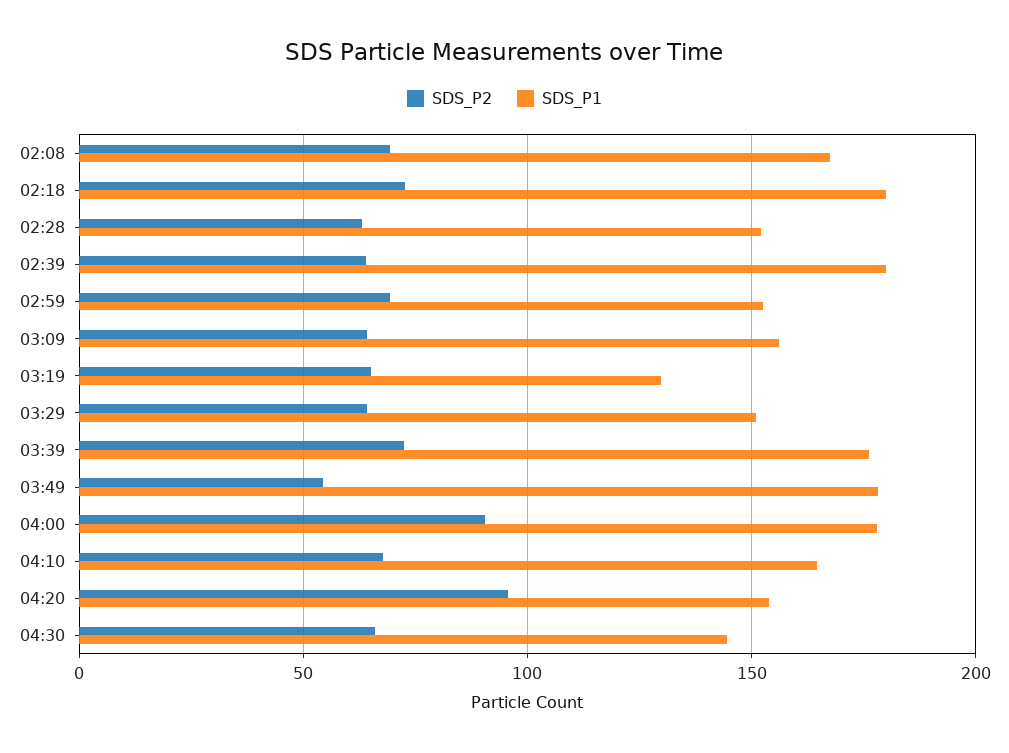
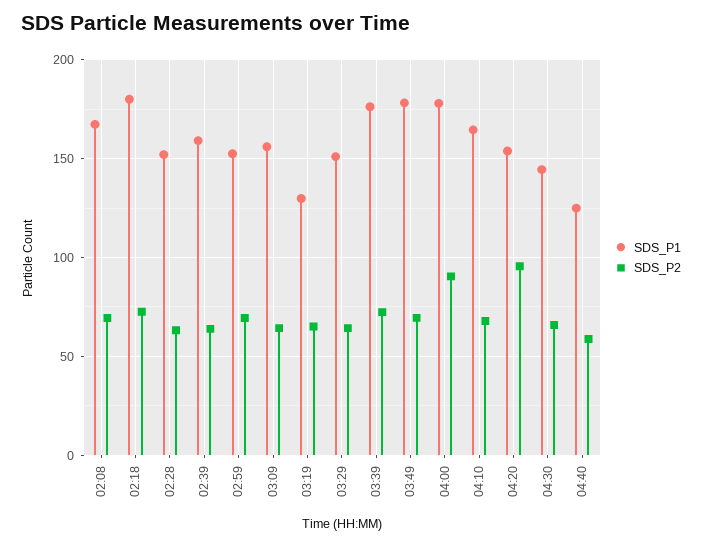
SDS_P1, 02:39: 180 -> 160
SDS_P2, 03:49: 55 -> 70
SDS_P1, 04:40: none -> 125
SDS_P2, 04:40: none -> 60

